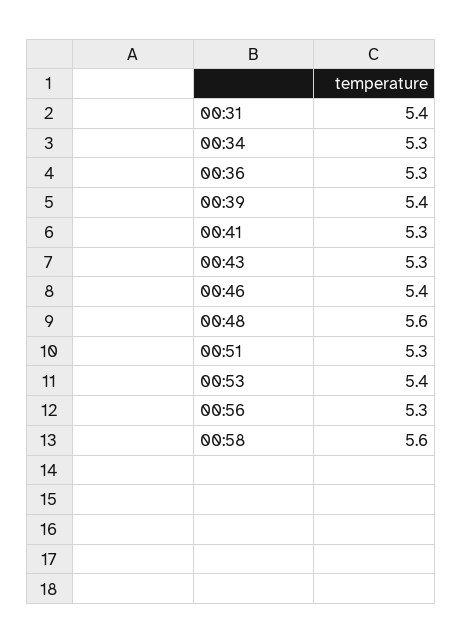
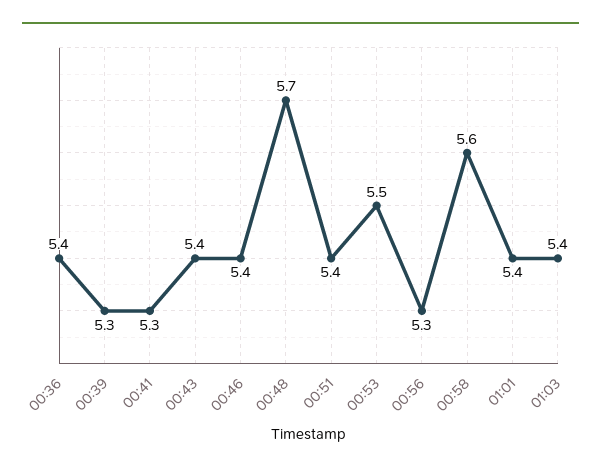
00:31: 5.4 -> none
00:34: 5.3 -> none
00:36: 5.3 -> 5.4
00:39: 5.4 -> 5.3
00:43: 5.3 -> 5.4
00:48: 5.6 -> 5.7
00:51: 5.3 -> 5.4
00:53: 5.4 -> 5.5
01:01: none -> 5.4
01:03: none -> 5.4

